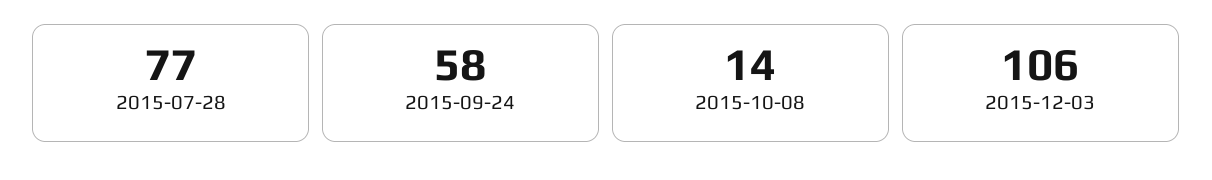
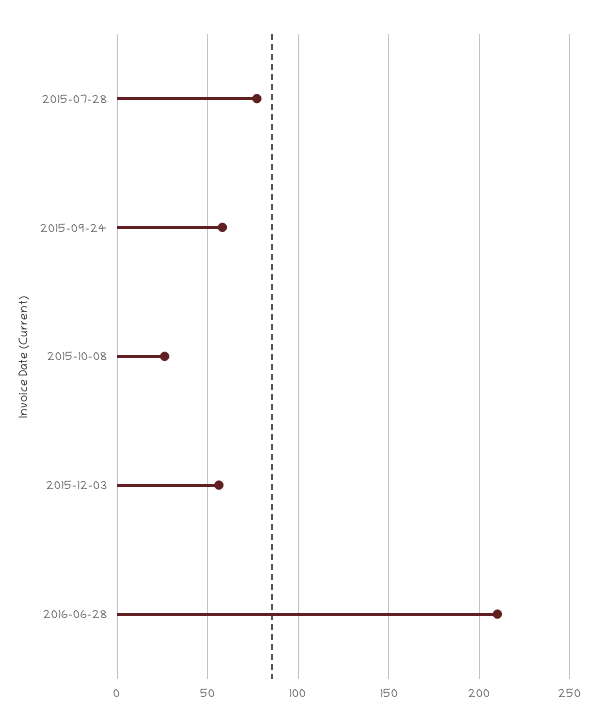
2015-10-08: 14 -> 25
2015-12-03: 106 -> 55
2016-06-28: none -> 210

